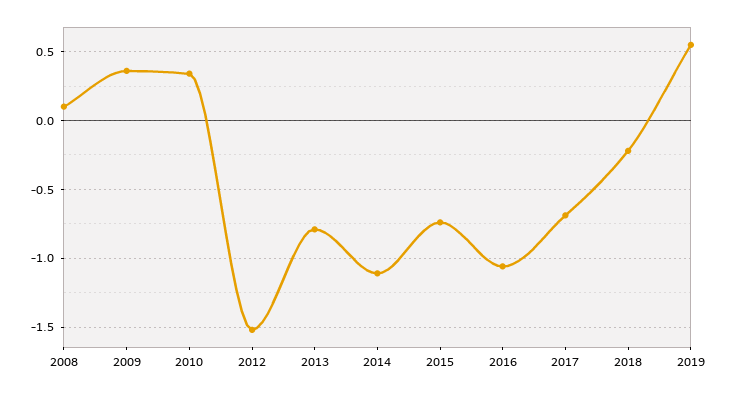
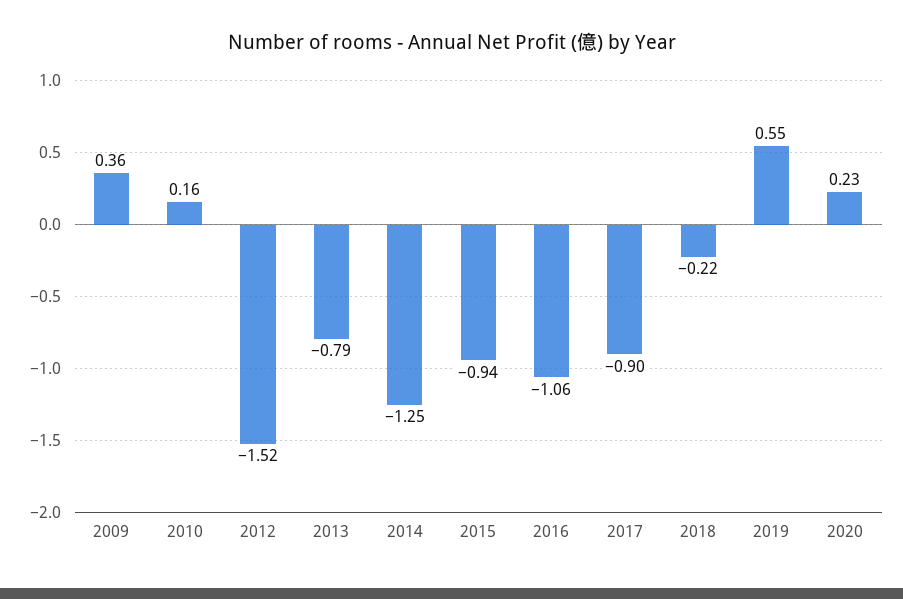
2008: 0.1 -> none
2010: 0.35 -> 0.16
2014: -1.1 -> -1.25
2015: -0.75 -> -0.94
2017: -0.7 -> -0.9
2020: none -> 0.23

